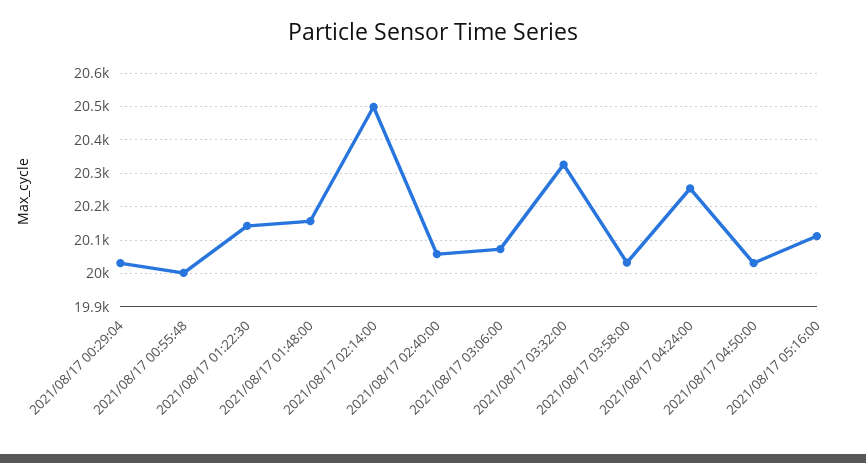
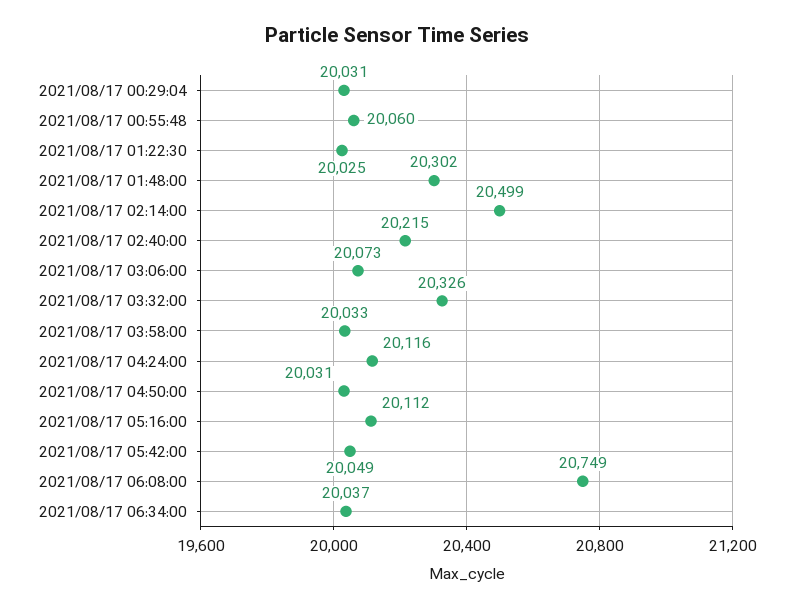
2021/08/17 00:55:48: 20000 -> 20060
2021/08/17 01:22:30: 20140 -> 20025
2021/08/17 01:48:00: 20160 -> 20302
2021/08/17 02:40:00: 20060 -> 20215
2021/08/17 04:24:00: 20260 -> 20116
2021/08/17 05:42:00: none -> 20049
2021/08/17 06:08:00: none -> 20749
2021/08/17 06:34:00: none -> 20037

